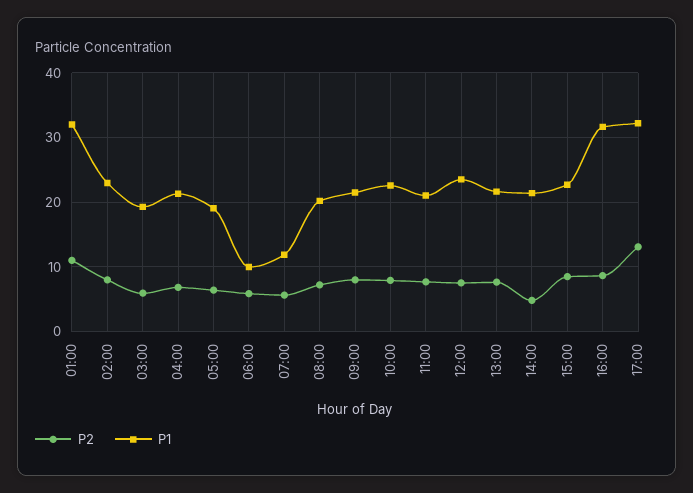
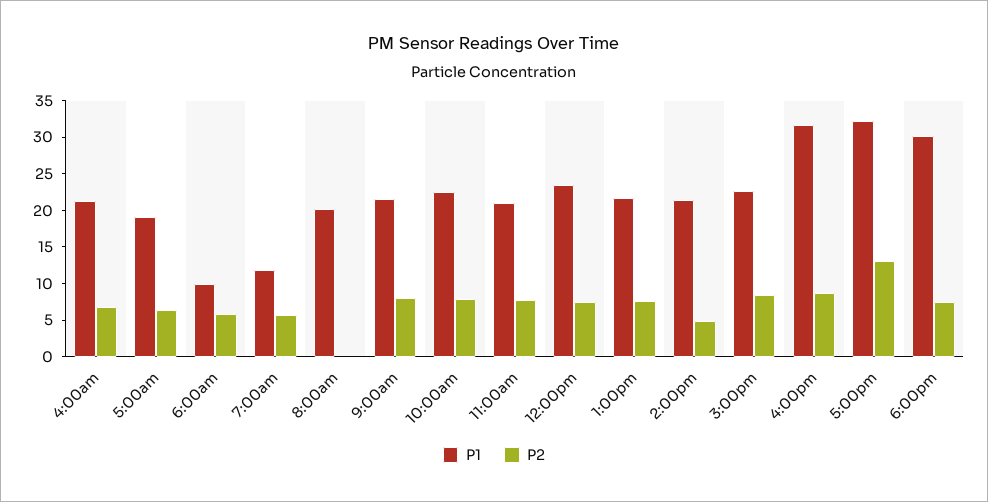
P2, 01:00: 11 -> none
P1, 01:00: 32 -> none
P2, 02:00: 8 -> none
P1, 02:00: 23 -> none
P2, 03:00: 6 -> none
P1, 03:00: 19 -> none
P2, 08:00: 7 -> 0
P1, 6:00pm: none -> 30
P2, 6:00pm: none -> 7.5

